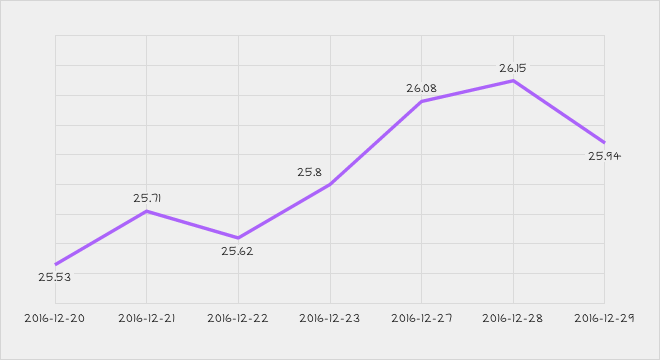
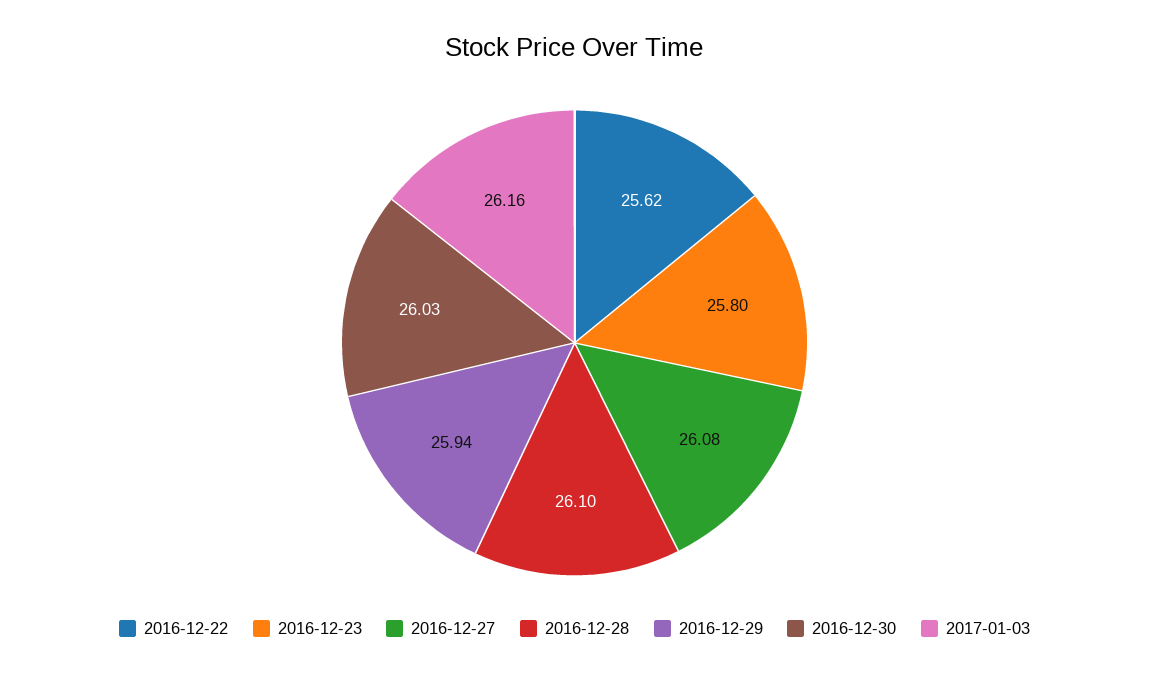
2016-12-20: 25.53 -> none
2016-12-21: 25.71 -> none
2016-12-28: 26.15 -> 26.1
2016-12-30: none -> 26.03
2017-01-03: none -> 26.16

